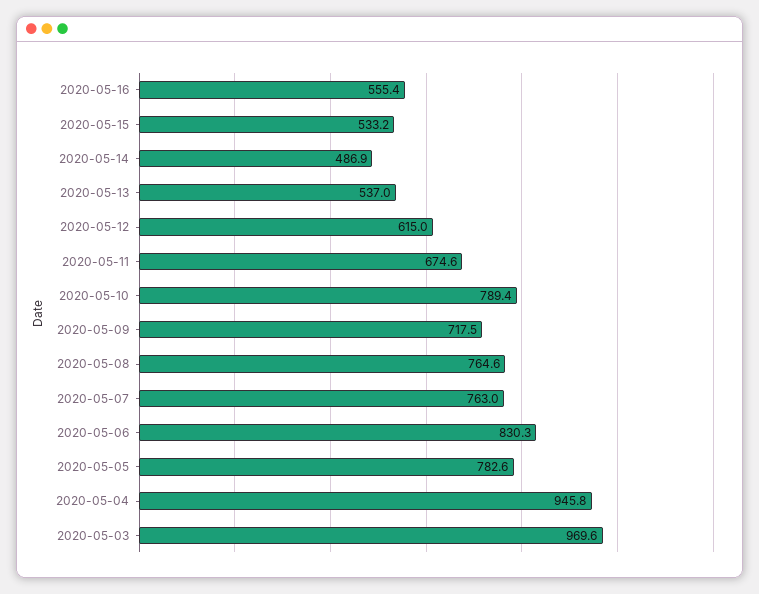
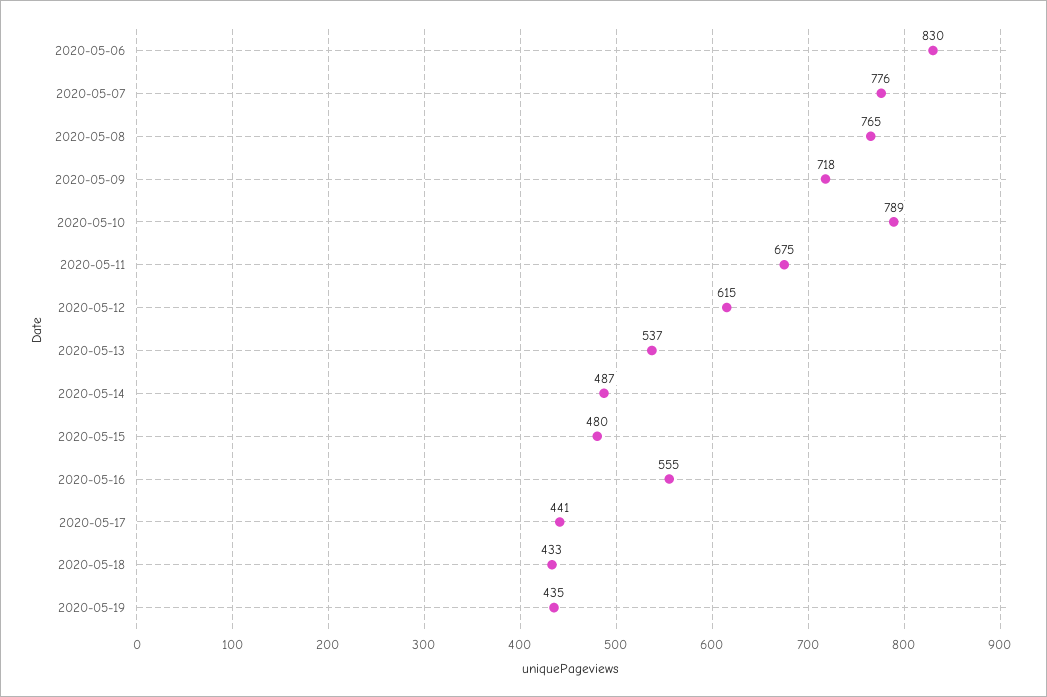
2020-05-15: 533.2 -> 480
2020-05-07: 763 -> 776
2020-05-05: 782.6 -> none
2020-05-04: 945.8 -> none
2020-05-03: 969.6 -> none
2020-05-17: none -> 441
2020-05-18: none -> 433
2020-05-19: none -> 435

